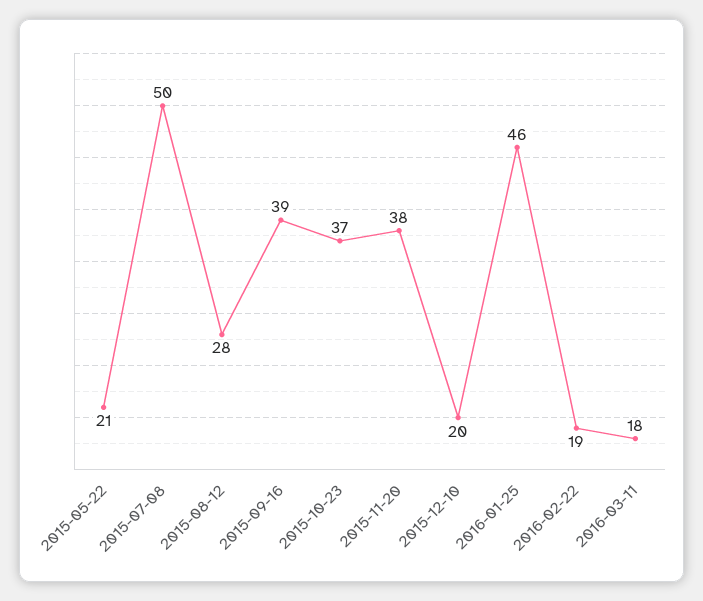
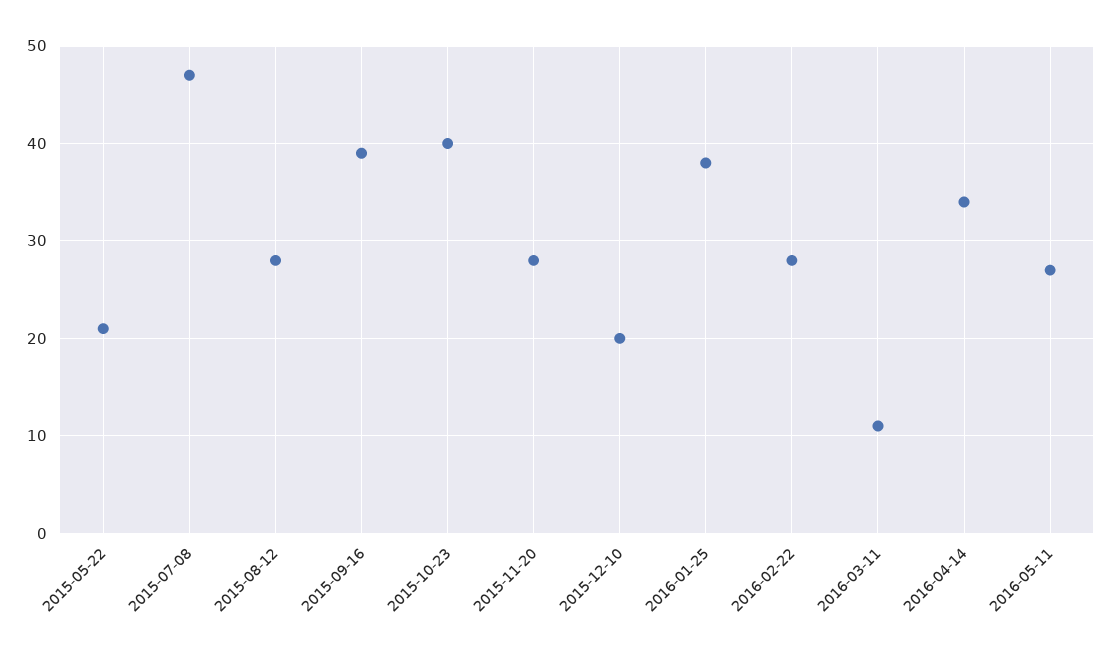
2015-07-08: 50 -> 47
2015-10-23: 37 -> 40
2015-11-20: 38 -> 28
2016-01-25: 46 -> 38
2016-02-22: 19 -> 28
2016-03-11: 18 -> 11
2016-04-14: none -> 34
2016-05-11: none -> 27

